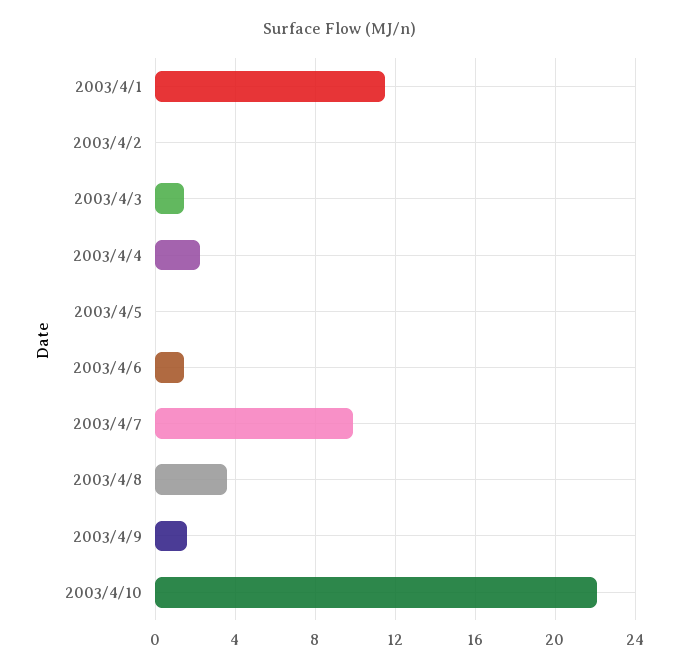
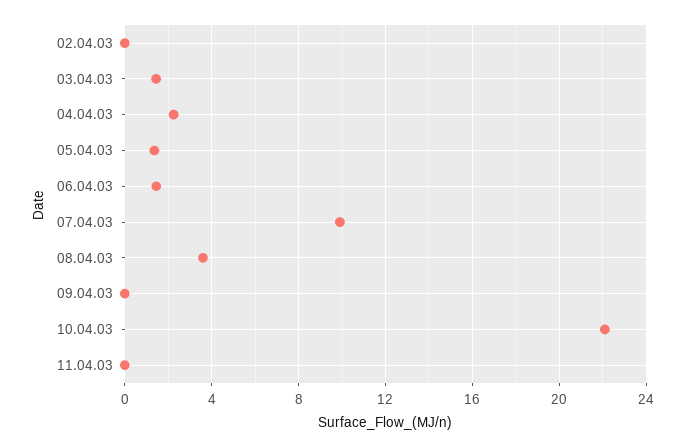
2003/4/1: 11.5 -> none
2003/4/5: 0 -> 1.5
2003/4/9: 1.5 -> 0
11.04.03: none -> 0

